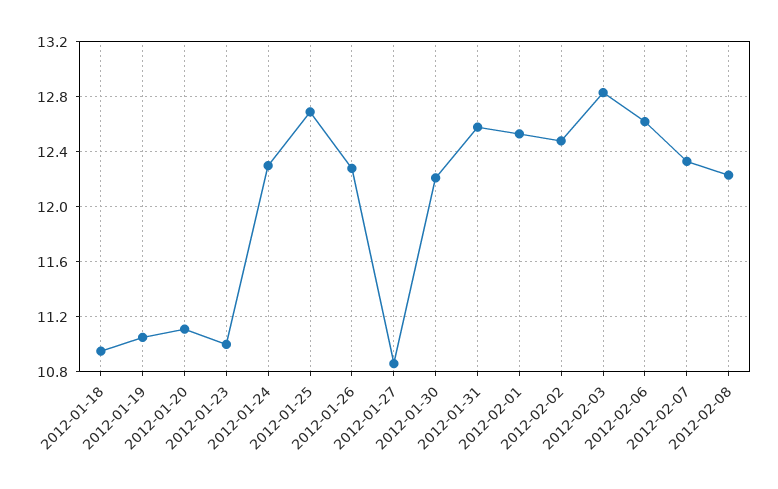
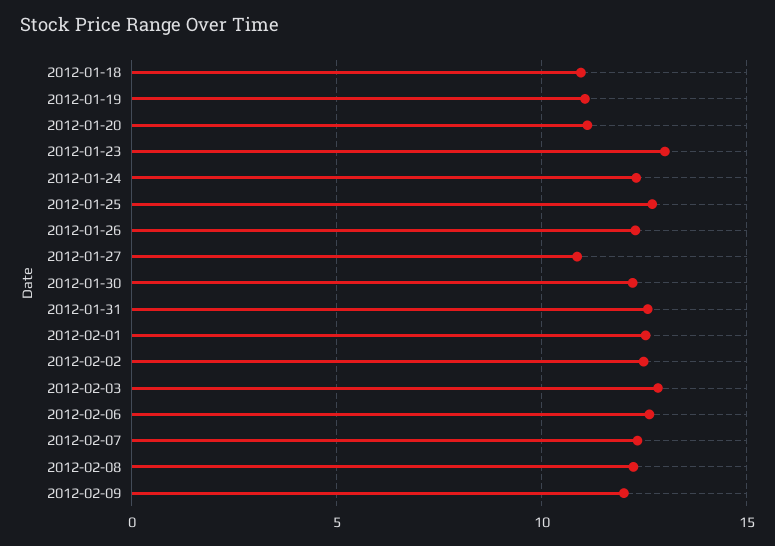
2012-01-23: 11 -> 13
2012-02-09: none -> 12

